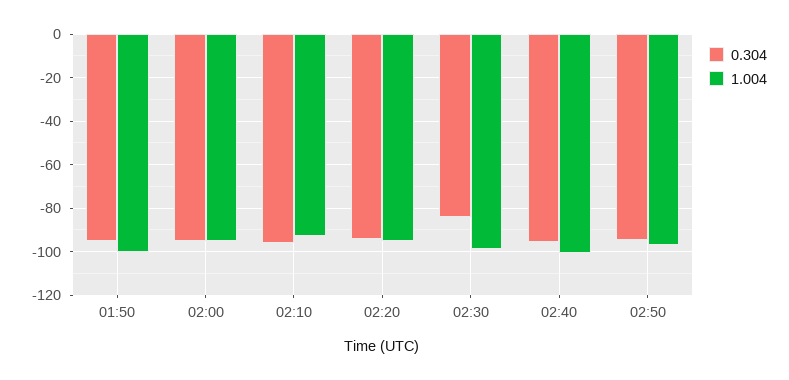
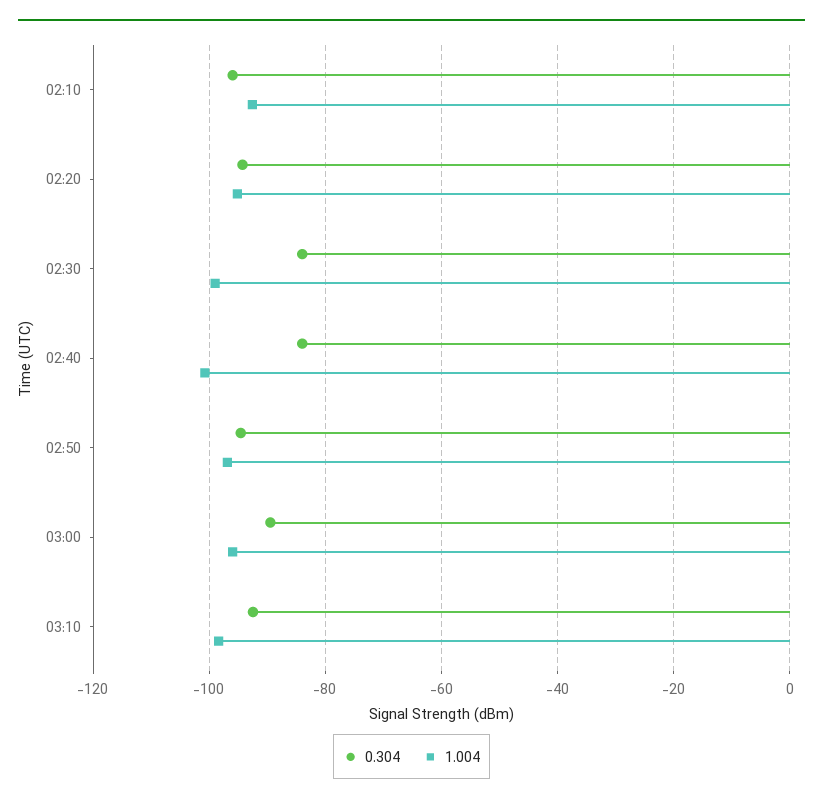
0.304, 01:50: -95 -> none
1.004, 01:50: -100 -> none
0.304, 02:00: -95 -> none
1.004, 02:00: -95 -> none
0.304, 02:40: -95 -> -84
0.304, 03:00: none -> -90
1.004, 03:00: none -> -96
0.304, 03:10: none -> -92
1.004, 03:10: none -> -98

